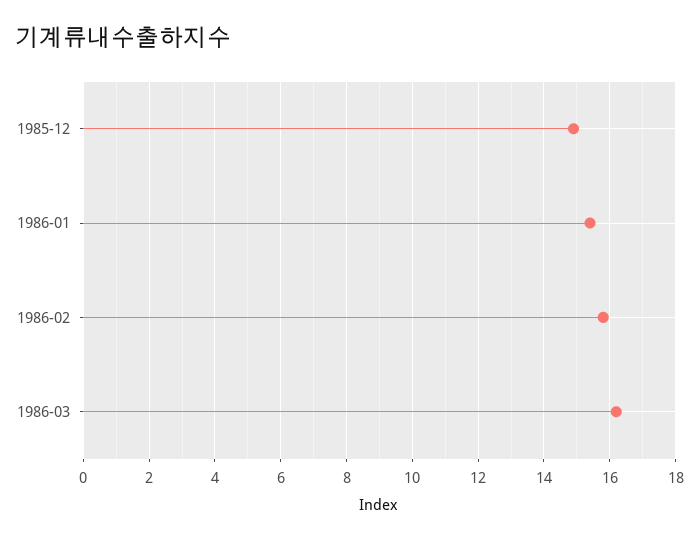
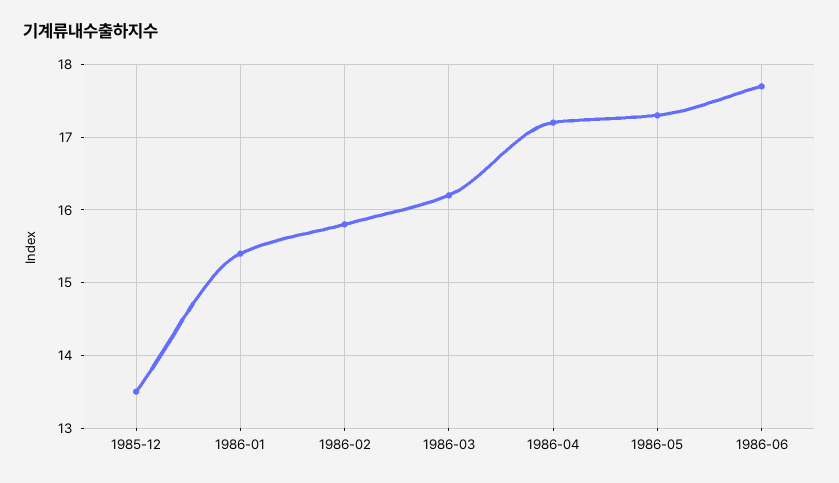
1985-12: 15 -> 13.5
1986-04: none -> 17.2
1986-05: none -> 17.3
1986-06: none -> 17.7

